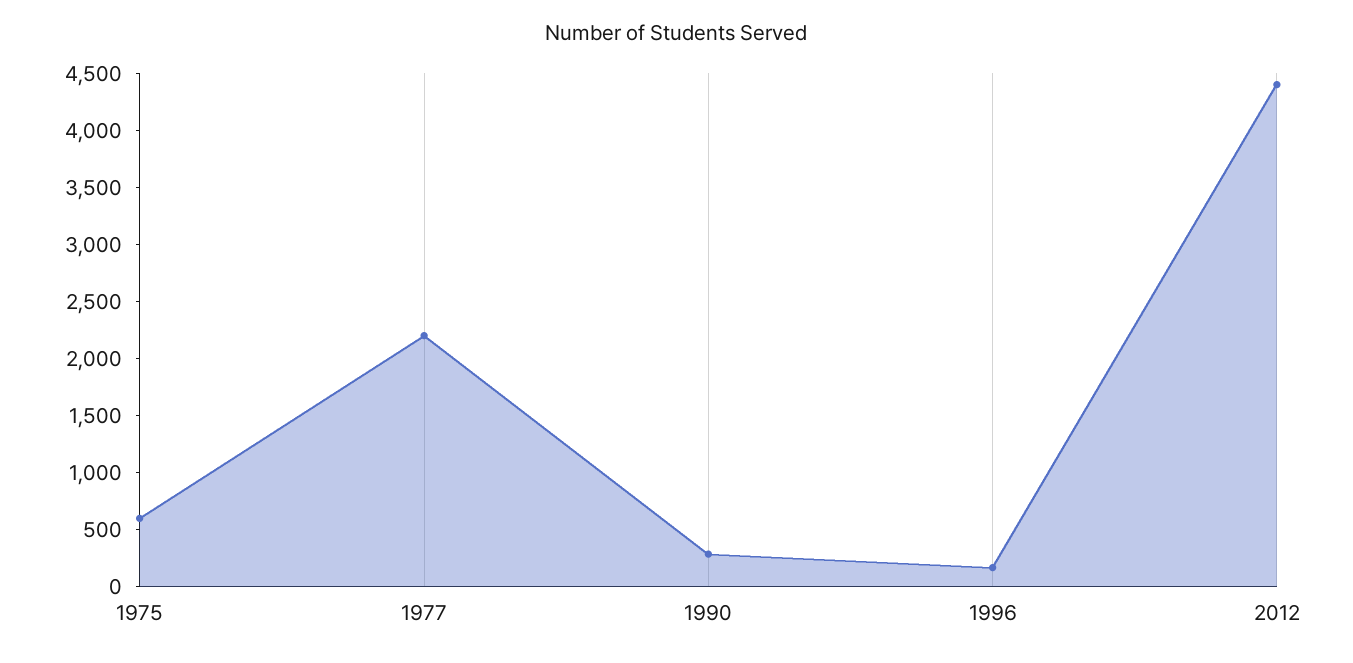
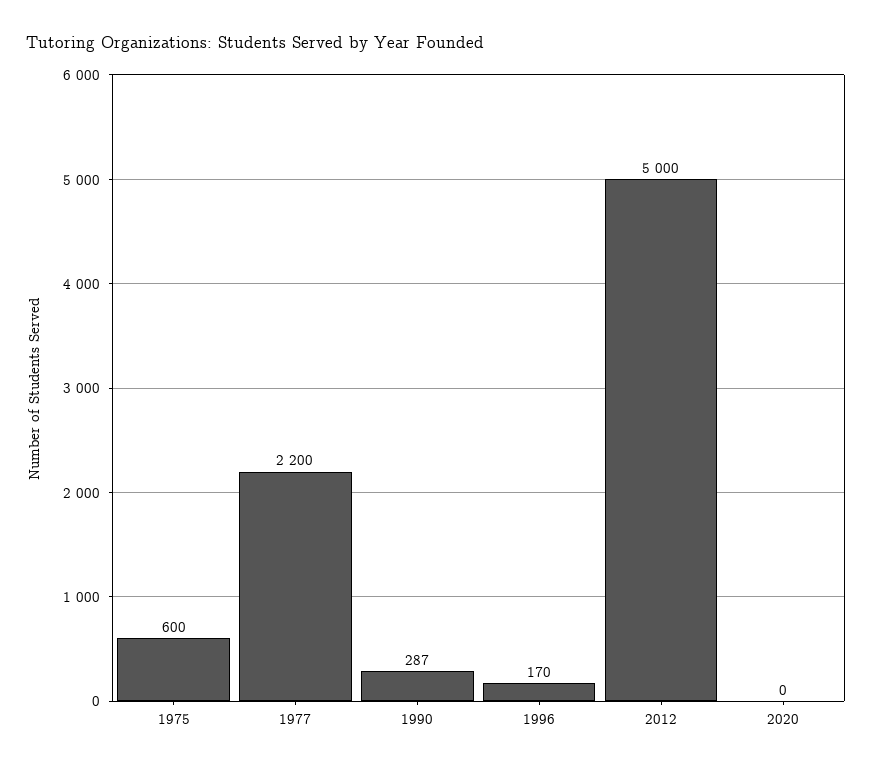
2012: 4400 -> 5000
2020: none -> 0

